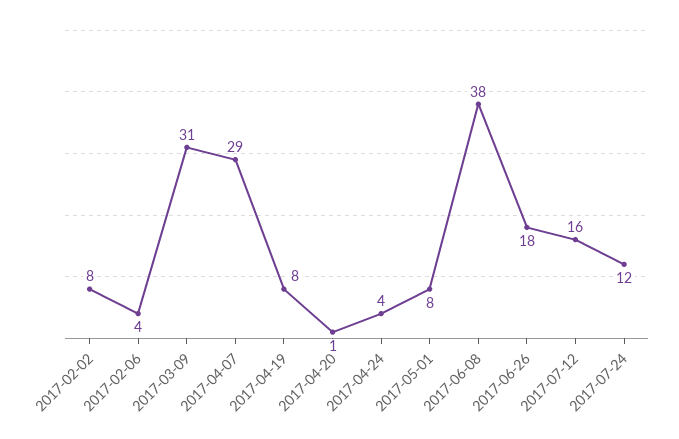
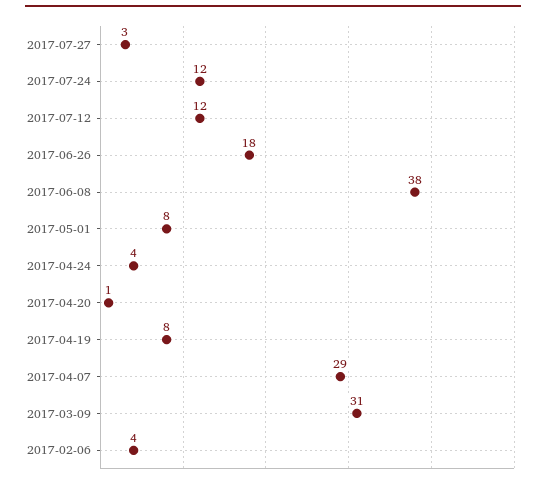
2017-02-02: 8 -> none
2017-07-12: 16 -> 12
2017-07-27: none -> 3

